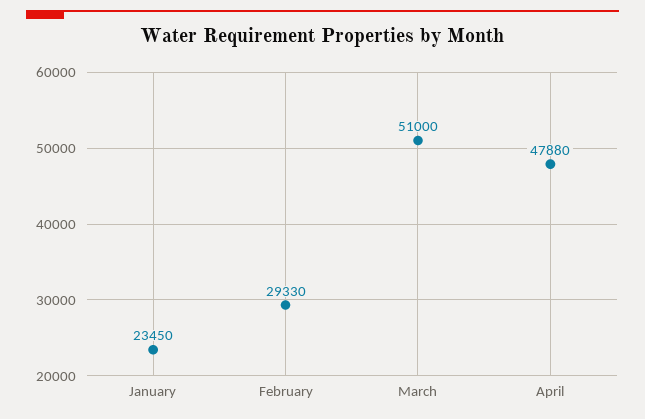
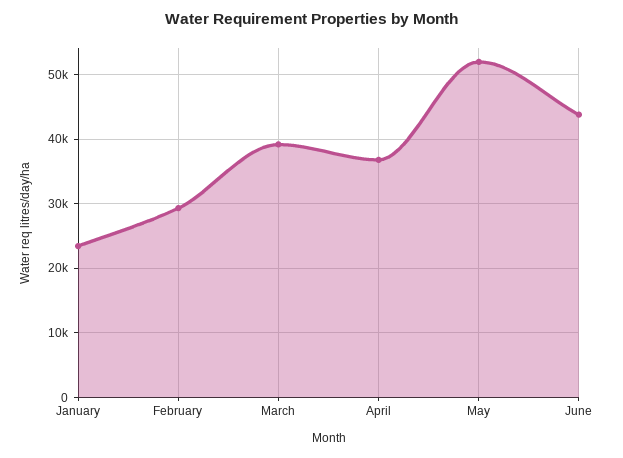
March: 51000 -> 39000
April: 47880 -> 37000
May: none -> 52000
June: none -> 44000

